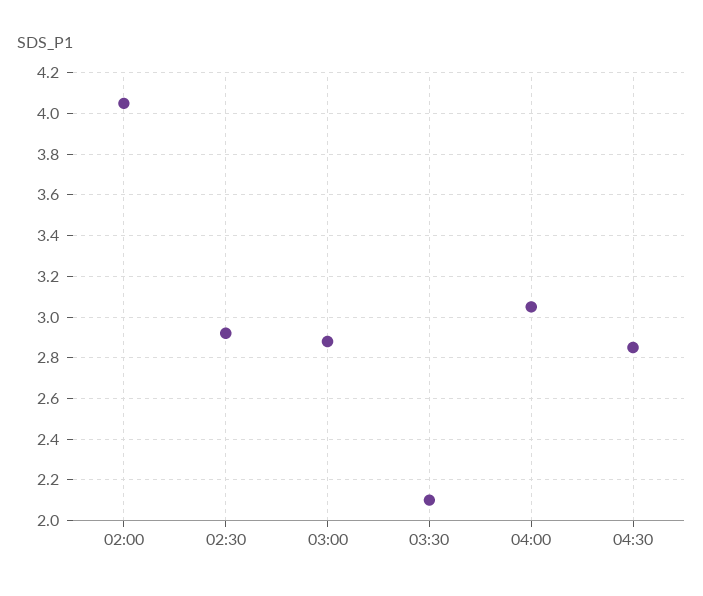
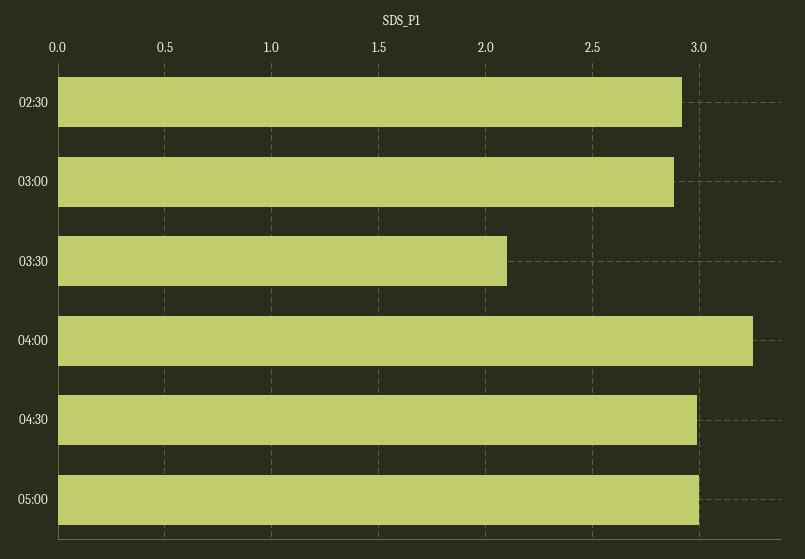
02:00: 4.05 -> none
04:00: 3.05 -> 3.25
04:30: 2.85 -> 3
05:00: none -> 3

